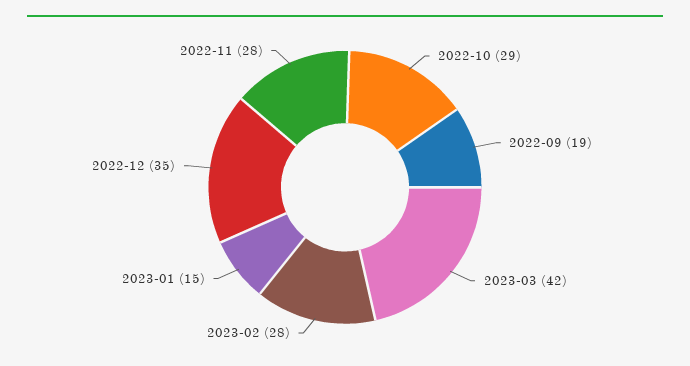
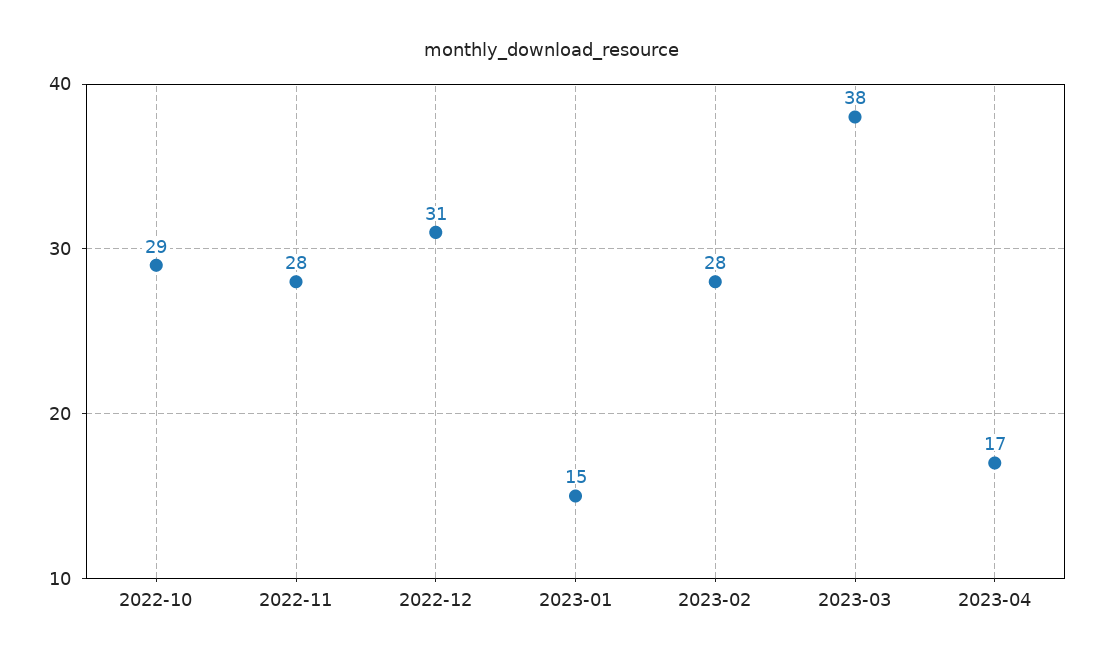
2022-09: 19 -> none
2023-03: 42 -> 38
2022-12: 35 -> 31
2023-04: none -> 17

